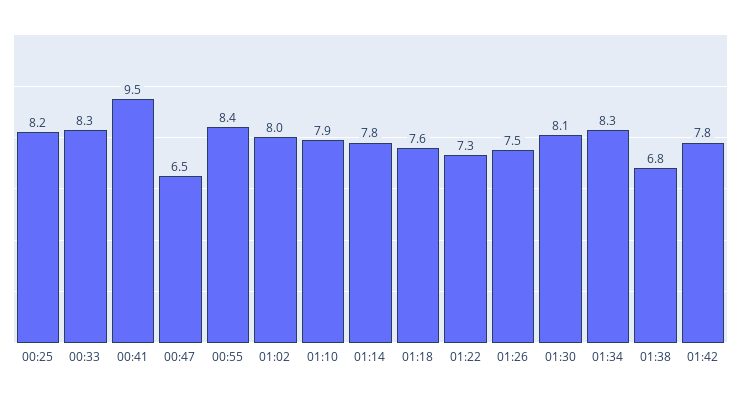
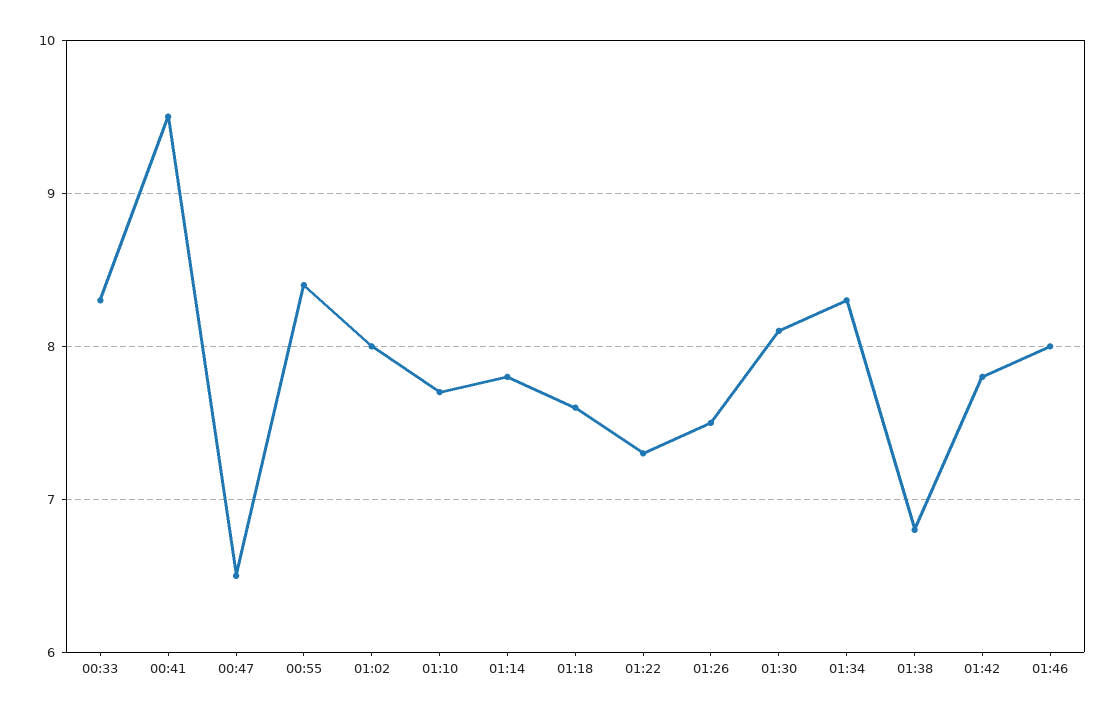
00:25: 8.2 -> none
01:10: 7.9 -> 7.7
01:46: none -> 8

